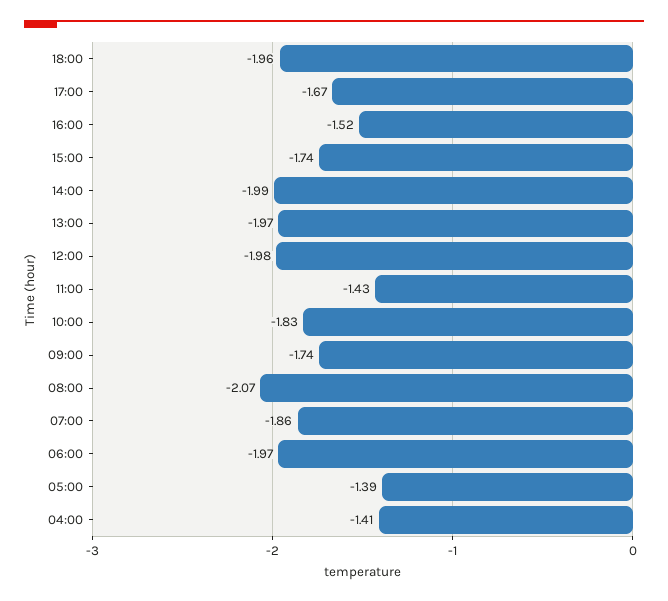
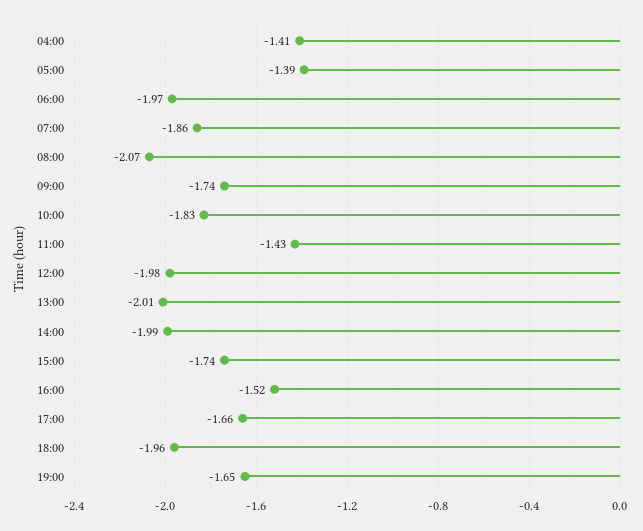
17:00: -1.67 -> -1.66
13:00: -1.97 -> -2.01
19:00: none -> -1.65

